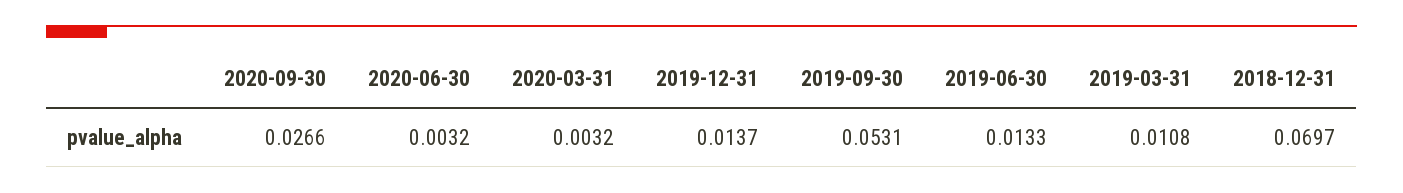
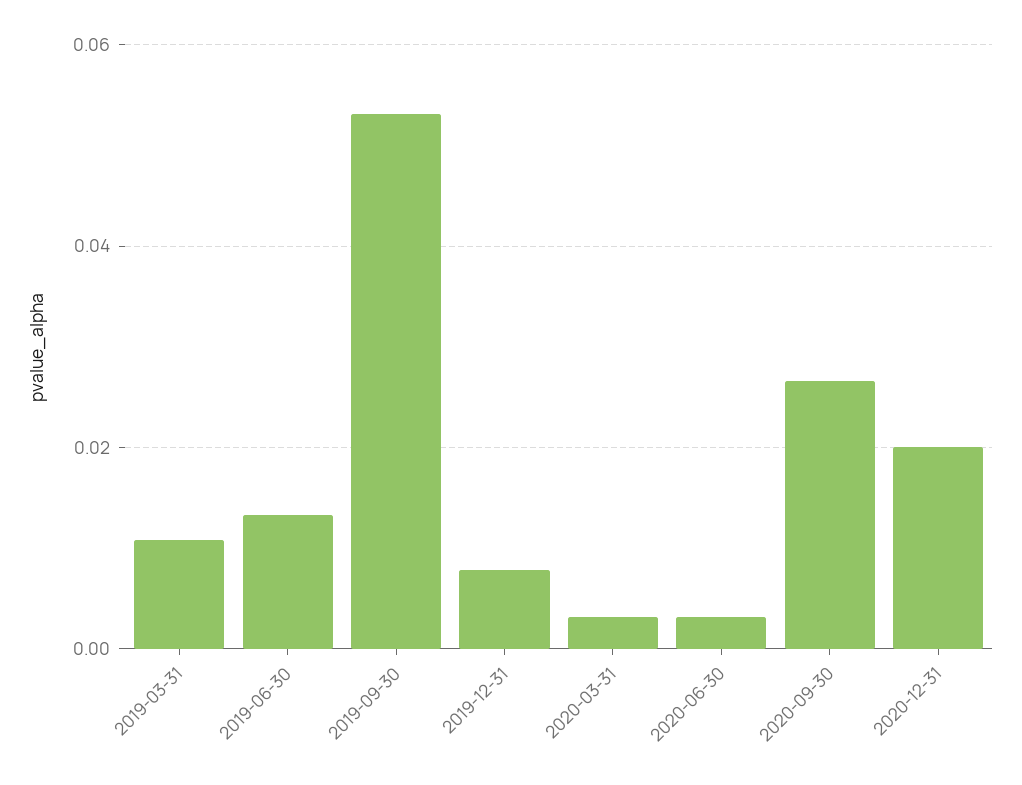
2019-12-31: 0.0137 -> 0.008
2018-12-31: 0.0697 -> none
2020-12-31: none -> 0.02

